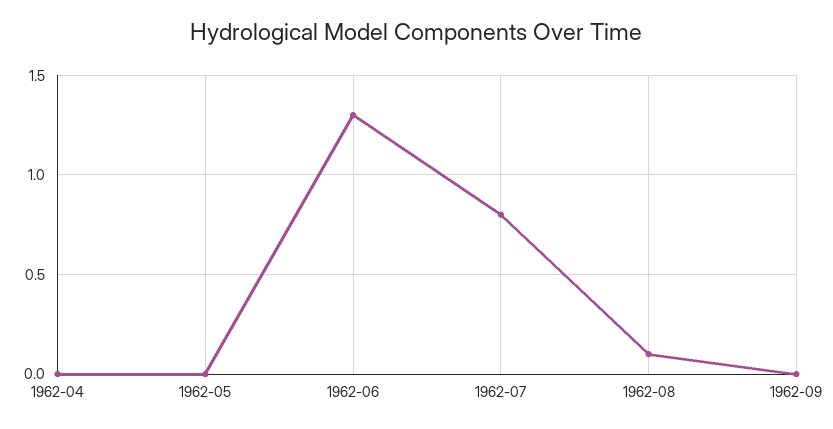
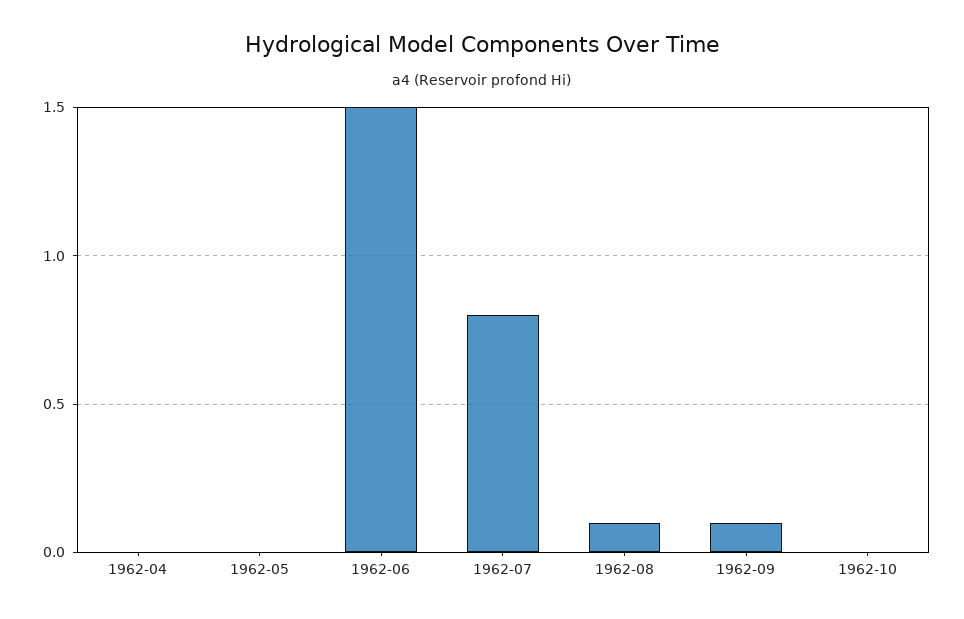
1962-06: 1.3 -> 1.5
1962-09: 0 -> 0.1
1962-10: none -> 0

